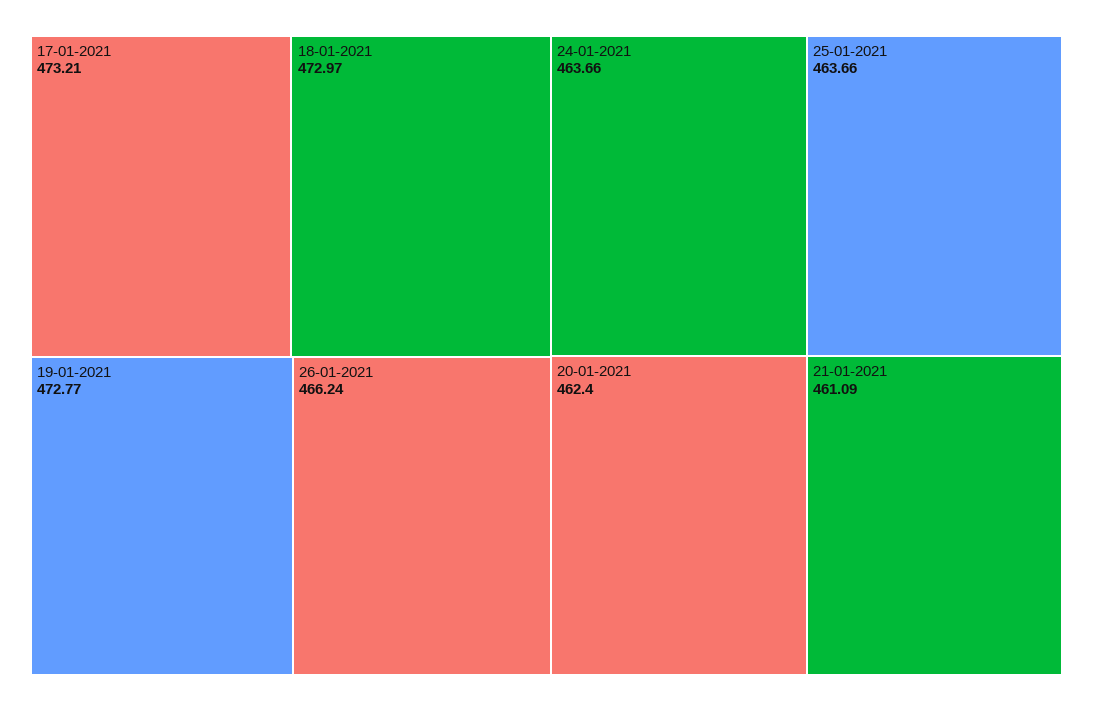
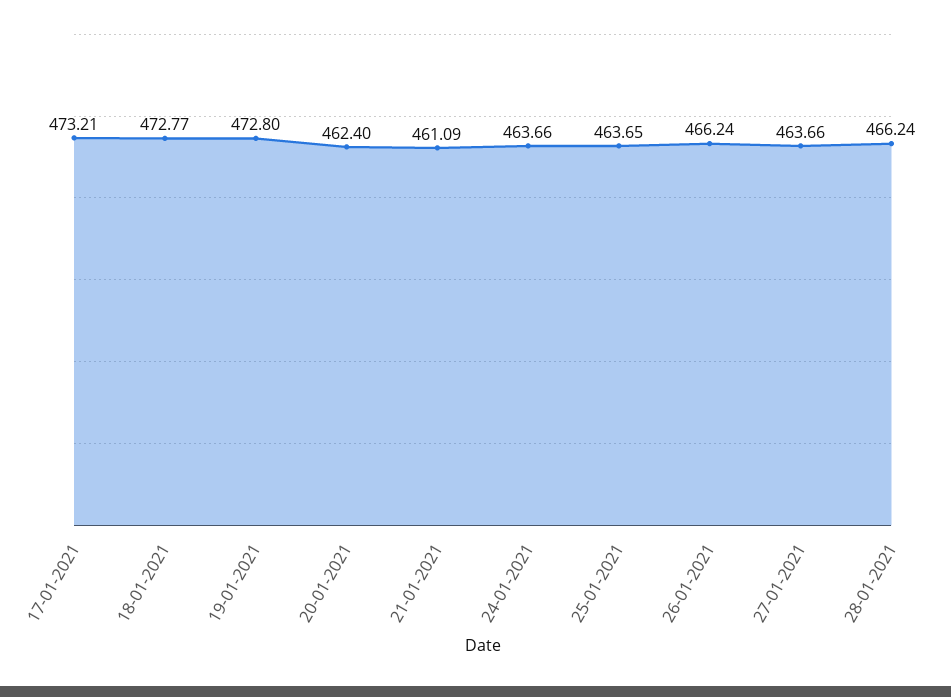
18-01-2021: 472.97 -> 472.77
19-01-2021: 472.77 -> 472.8
25-01-2021: 463.66 -> 463.65
27-01-2021: none -> 463.66
28-01-2021: none -> 466.24

